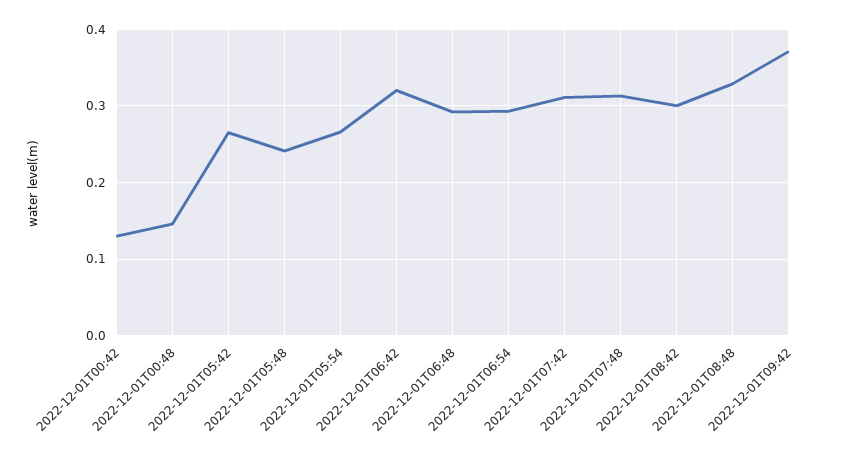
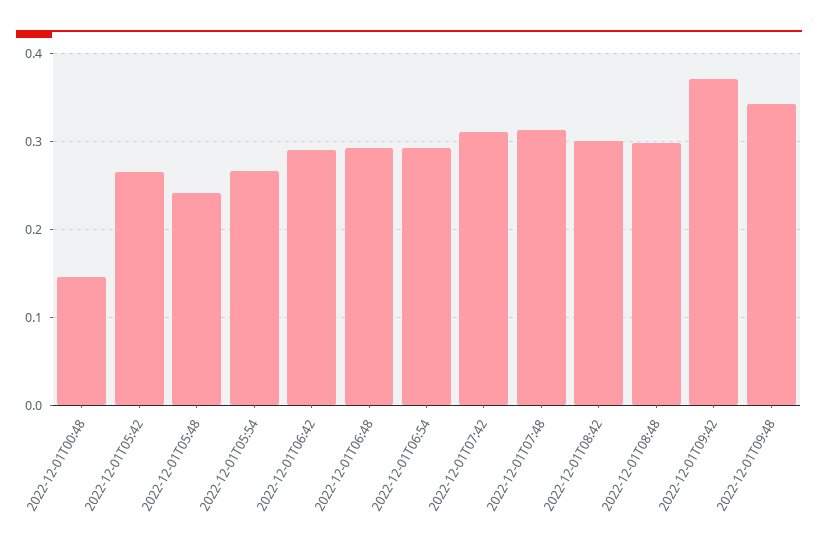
2022-12-01T00:42: 0.13 -> none
2022-12-01T06:42: 0.32 -> 0.29
2022-12-01T08:48: 0.33 -> 0.3
2022-12-01T09:48: none -> 0.34

